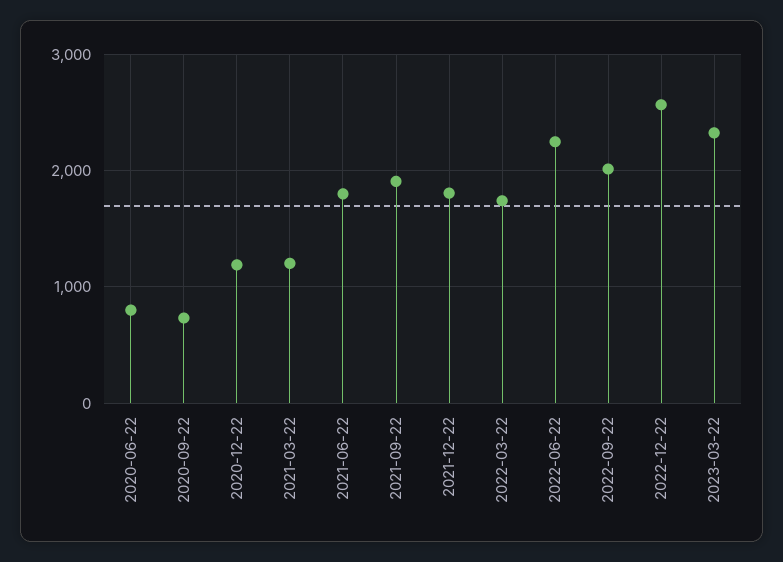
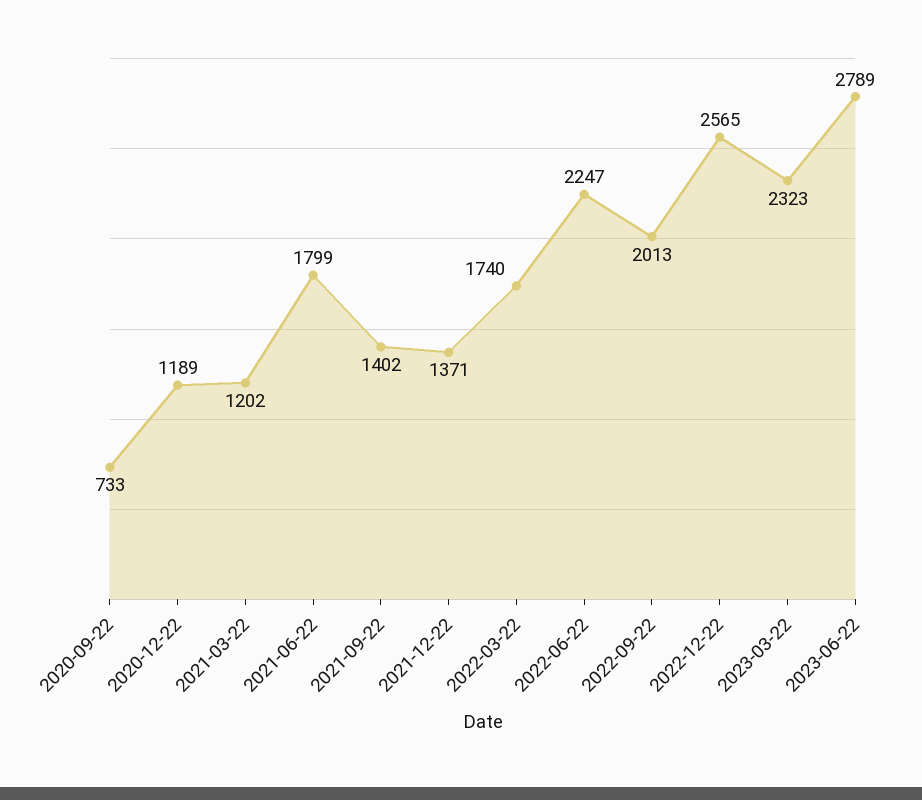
2020-06-22: 800 -> none
2021-09-22: 1900 -> 1402
2021-12-22: 1800 -> 1371
2023-06-22: none -> 2789

